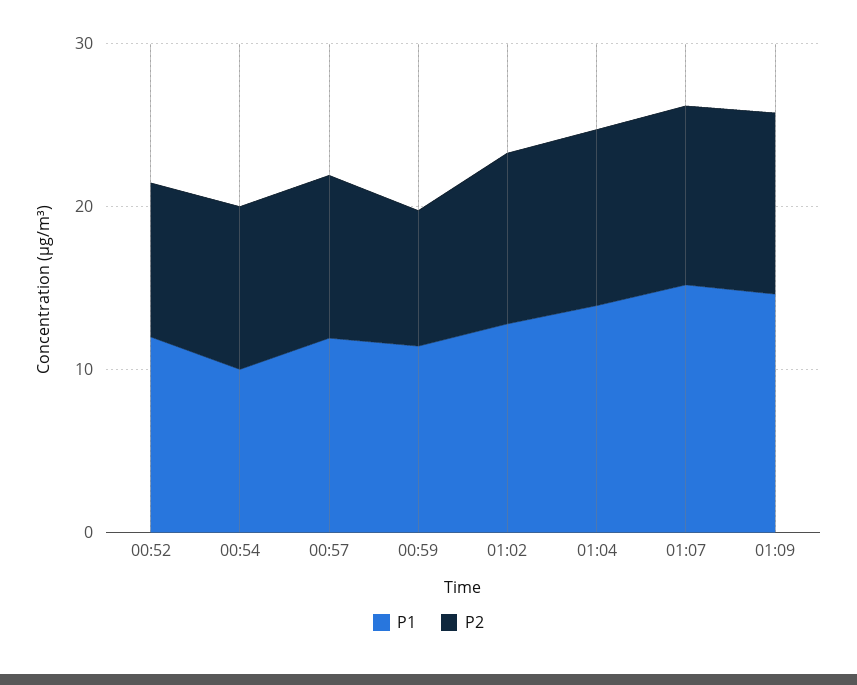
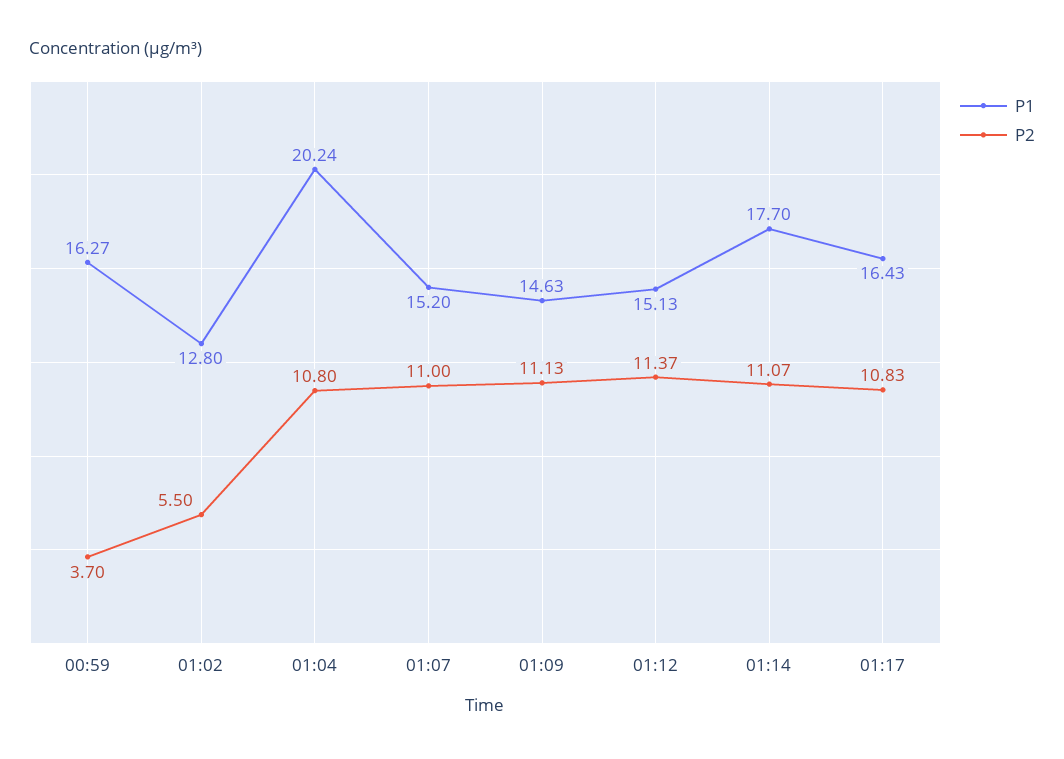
P1, 00:52: 12 -> none
P2, 00:52: 10 -> none
P1, 00:54: 10 -> none
P2, 00:54: 10 -> none
P1, 00:57: 12 -> none
P2, 00:57: 10 -> none
P1, 00:59: 12 -> 16.27
P2, 00:59: 8 -> 3.7
P2, 01:02: 10 -> 5.5
P1, 01:04: 14 -> 20.24
P1, 01:12: none -> 15.13
P2, 01:12: none -> 11.37
P1, 01:14: none -> 17.7
P2, 01:14: none -> 11.07
P1, 01:17: none -> 16.43
P2, 01:17: none -> 10.83

